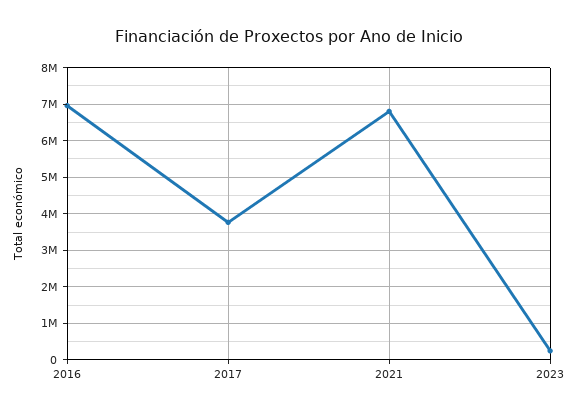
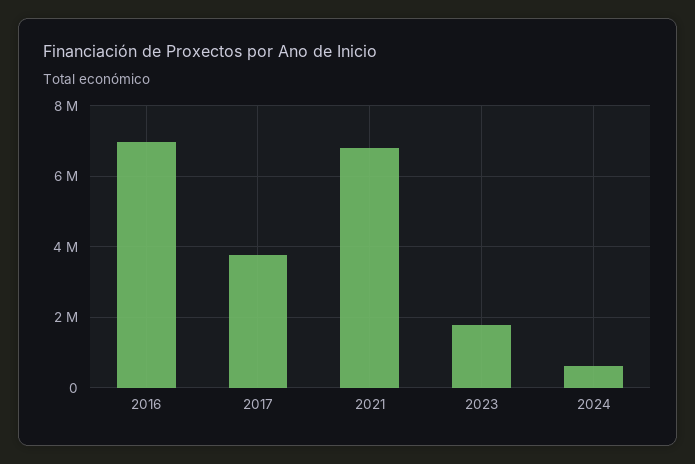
2023: 200000 -> 1800000
2024: none -> 600000

